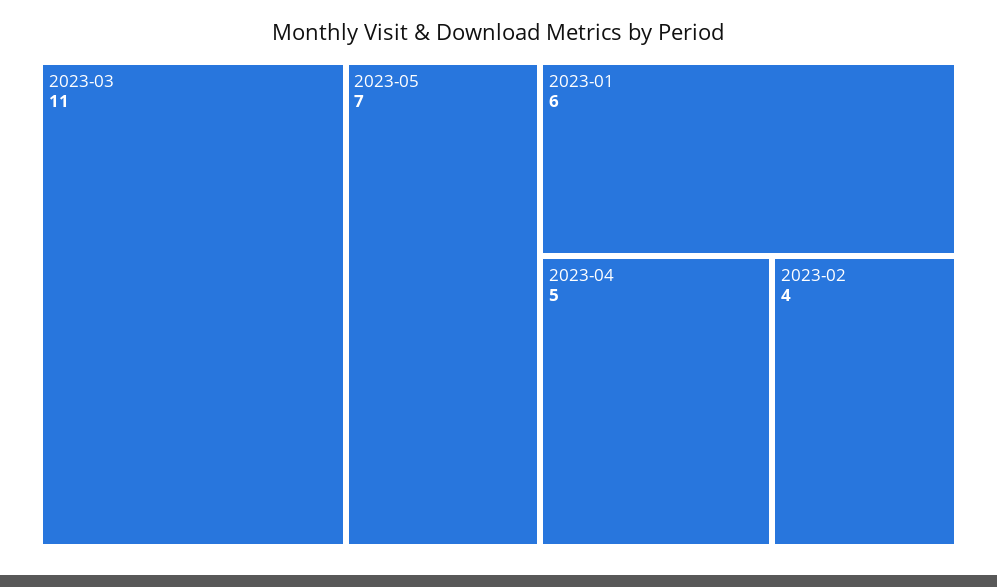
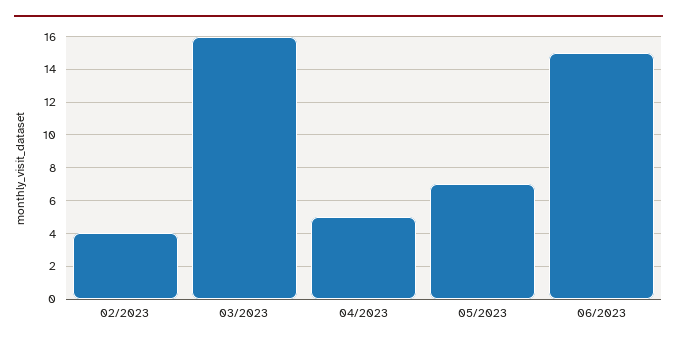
2023-03: 11 -> 16
2023-01: 6 -> none
06/2023: none -> 15

